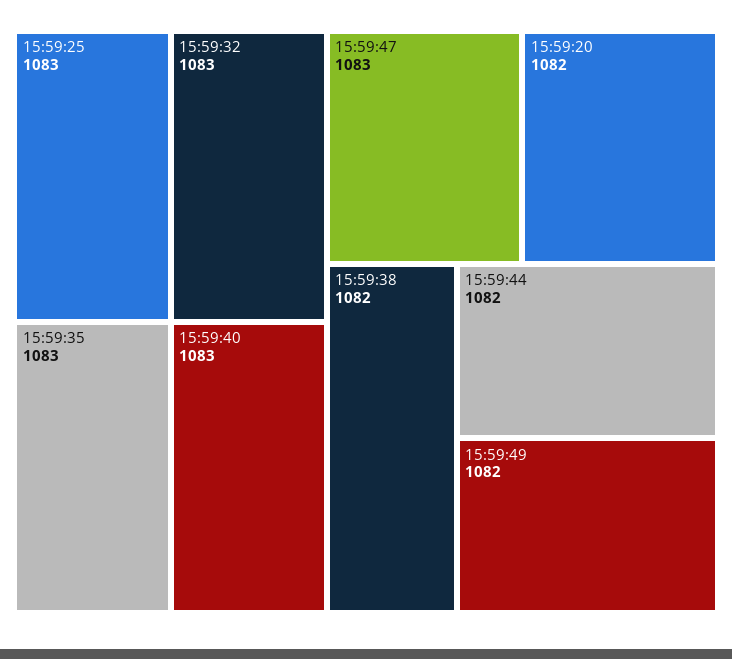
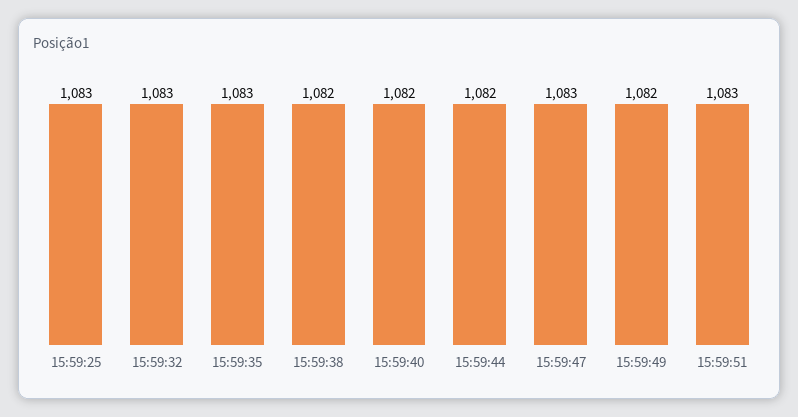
15:59:40: 1083 -> 1082
15:59:20: 1082 -> none
15:59:51: none -> 1083

